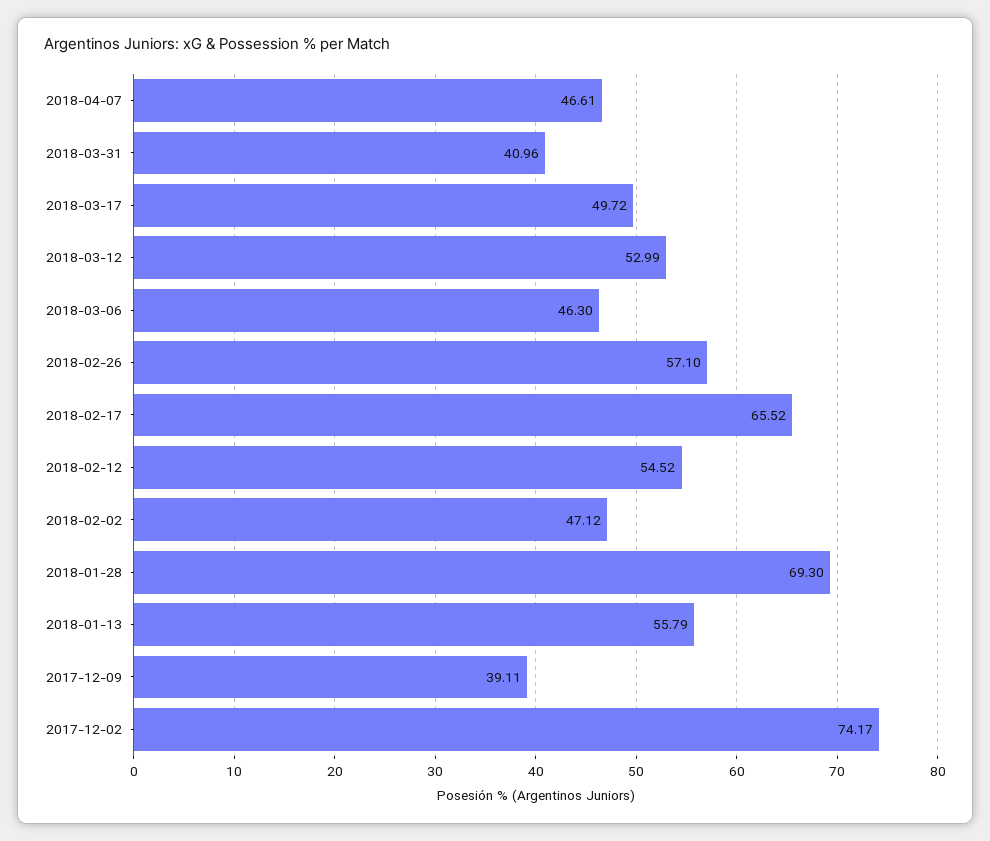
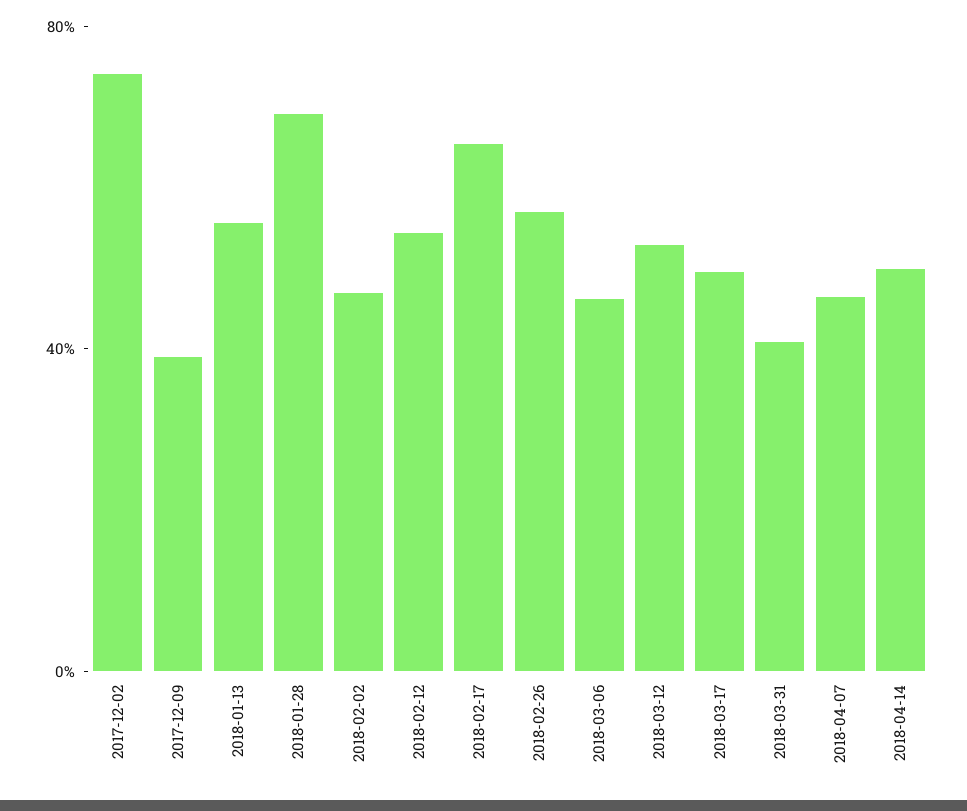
2018-04-14: none -> 50

